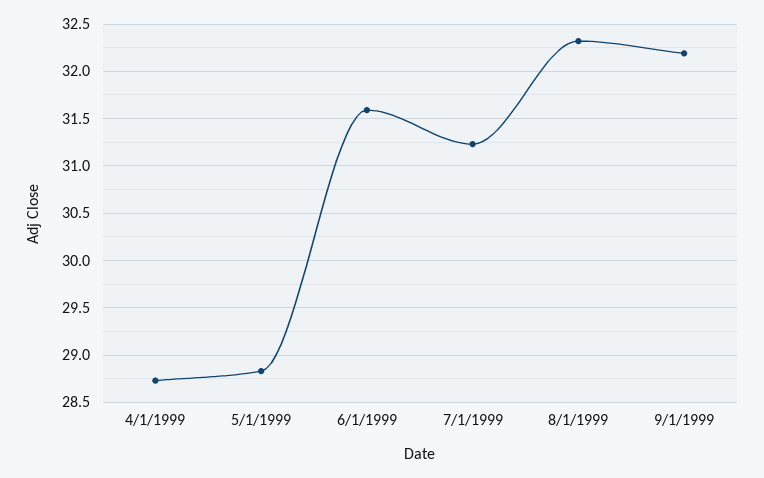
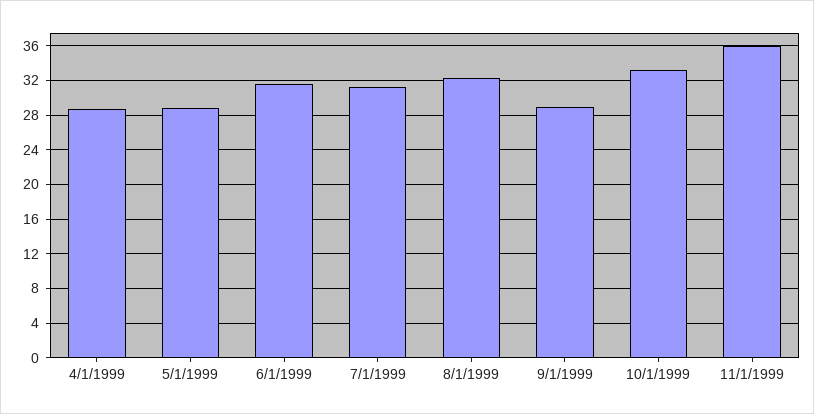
9/1/1999: 32.2 -> 29
10/1/1999: none -> 33
11/1/1999: none -> 36

